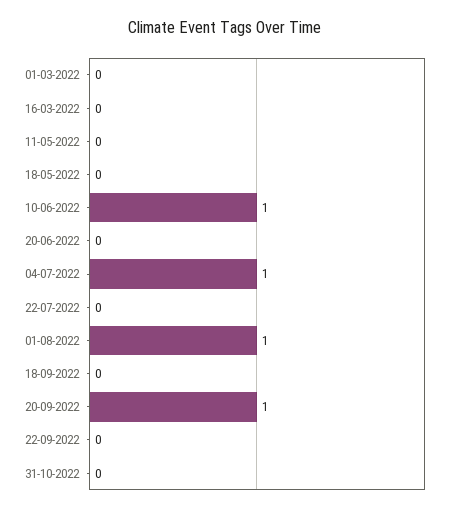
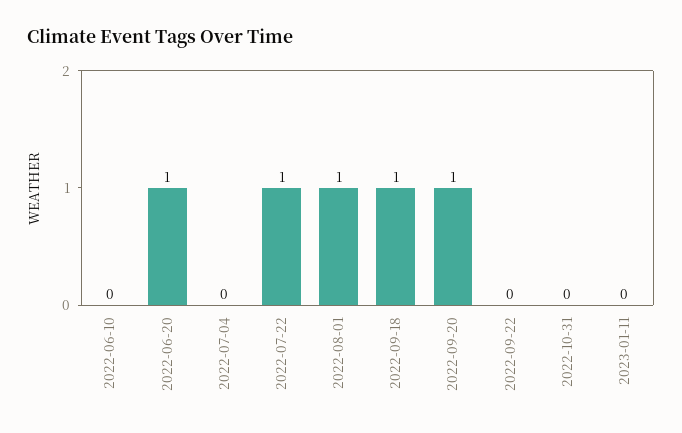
01-03-2022: 0 -> none
16-03-2022: 0 -> none
11-05-2022: 0 -> none
18-05-2022: 0 -> none
10-06-2022: 1 -> 0
20-06-2022: 0 -> 1
04-07-2022: 1 -> 0
22-07-2022: 0 -> 1
18-09-2022: 0 -> 1
2023-01-11: none -> 0

